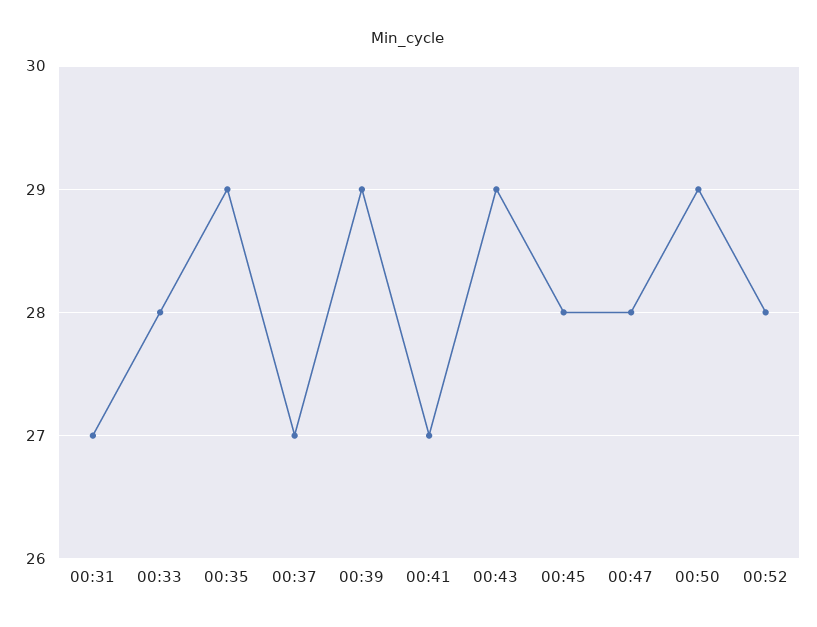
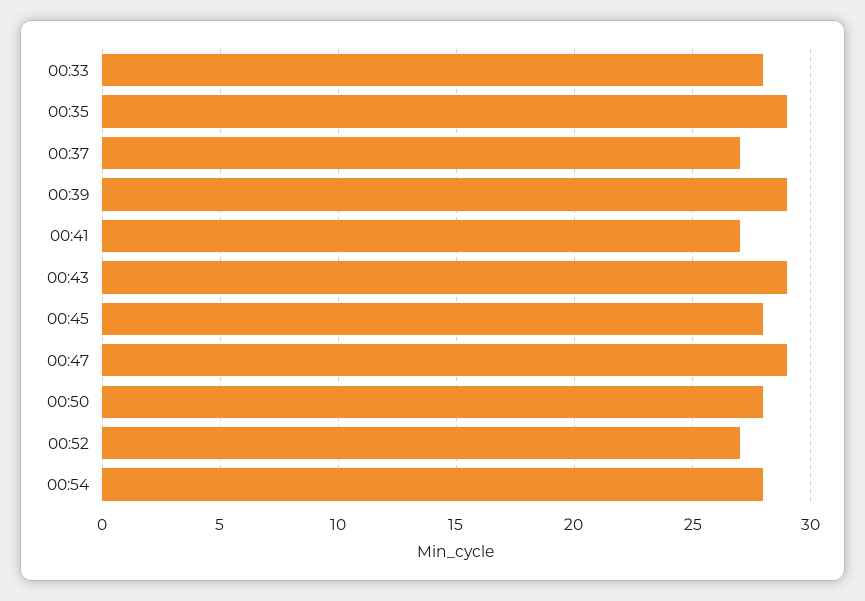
00:31: 27 -> none
00:47: 28 -> 29
00:50: 29 -> 28
00:52: 28 -> 27
00:54: none -> 28

